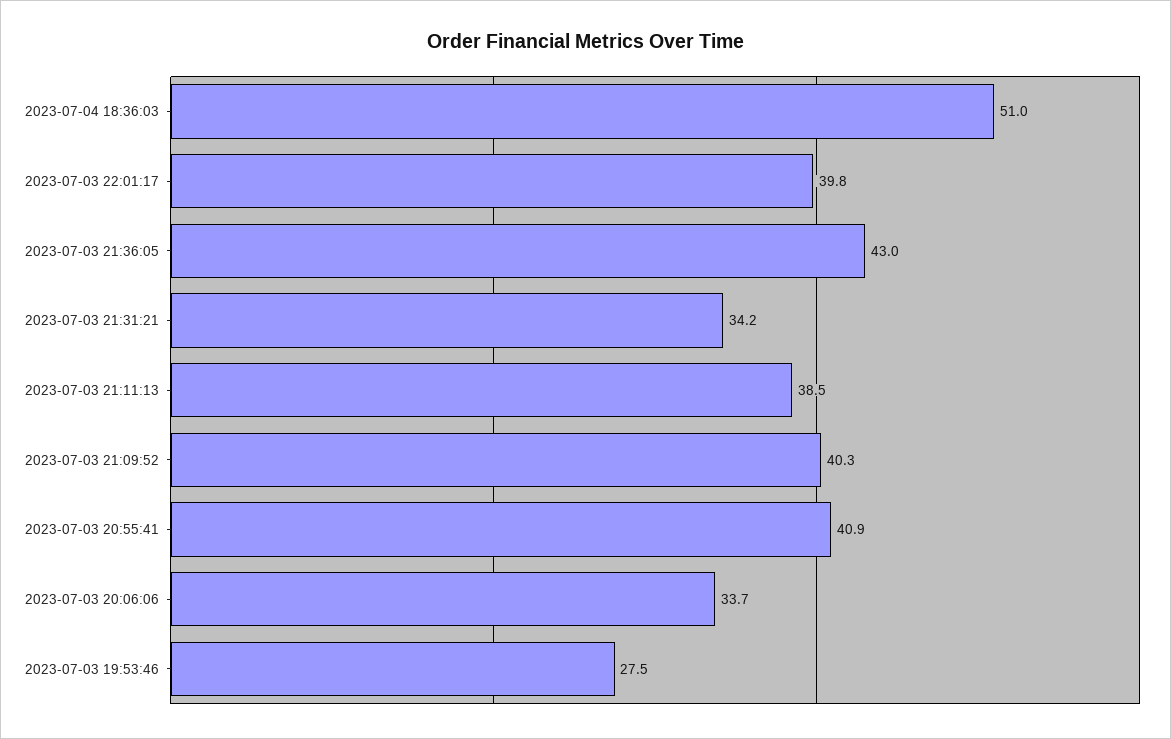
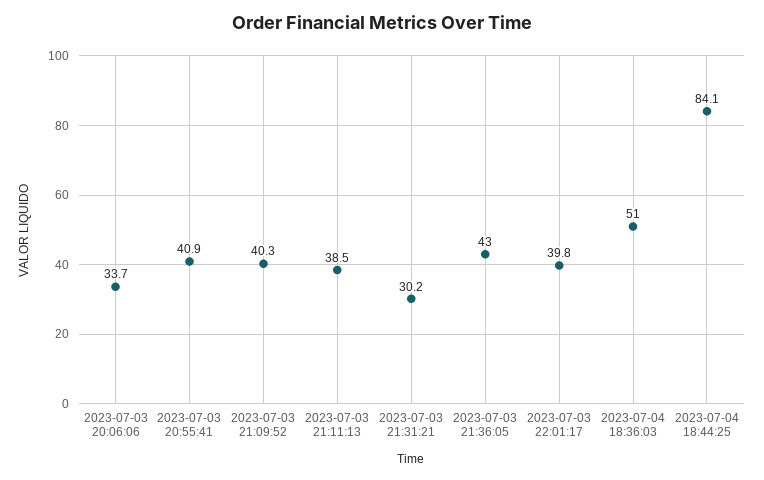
2023-07-03 21:31:21: 34.2 -> 30.2
2023-07-03 19:53:46: 27.5 -> none
2023-07-04 18:44:25: none -> 84.1

